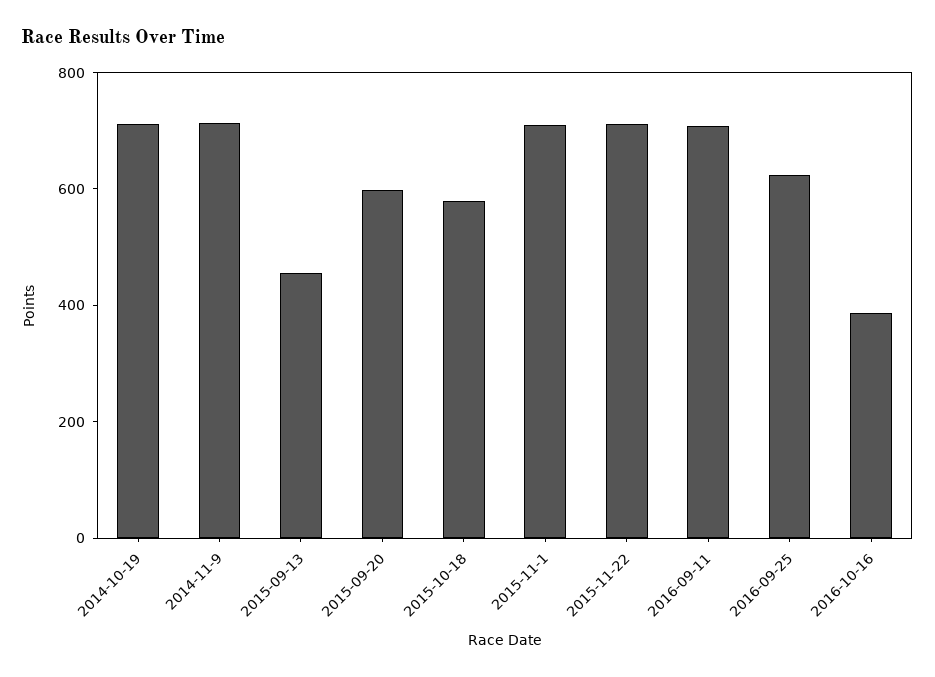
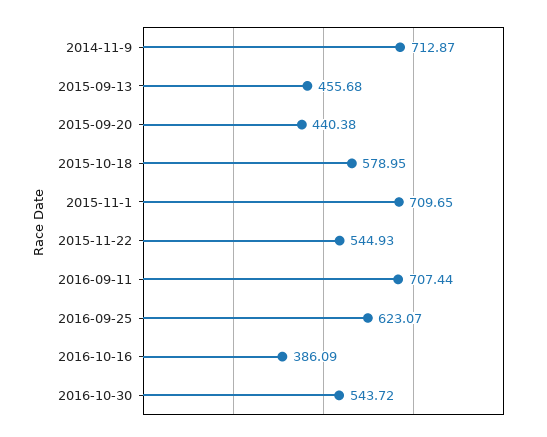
2014-10-19: 700 -> none
2015-09-20: 600 -> 440.38
2015-11-22: 700 -> 544.93
2016-10-30: none -> 543.72

